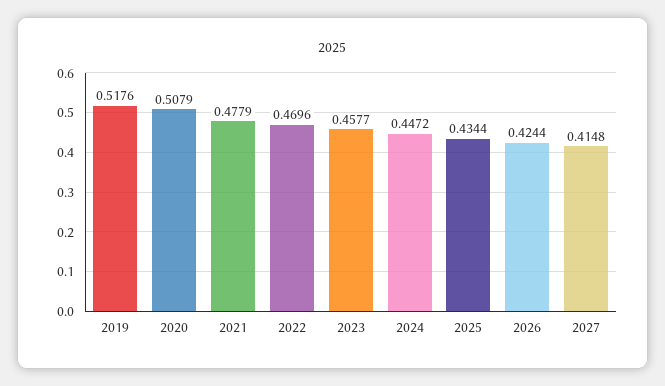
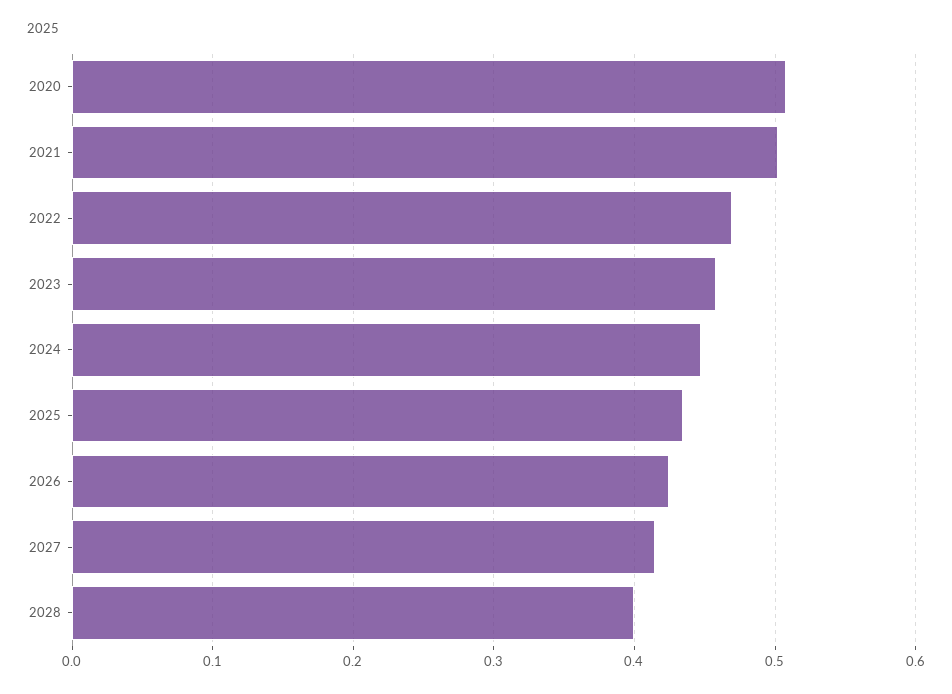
2019: 0.5176 -> none
2021: 0.4779 -> 0.5
2028: none -> 0.4

